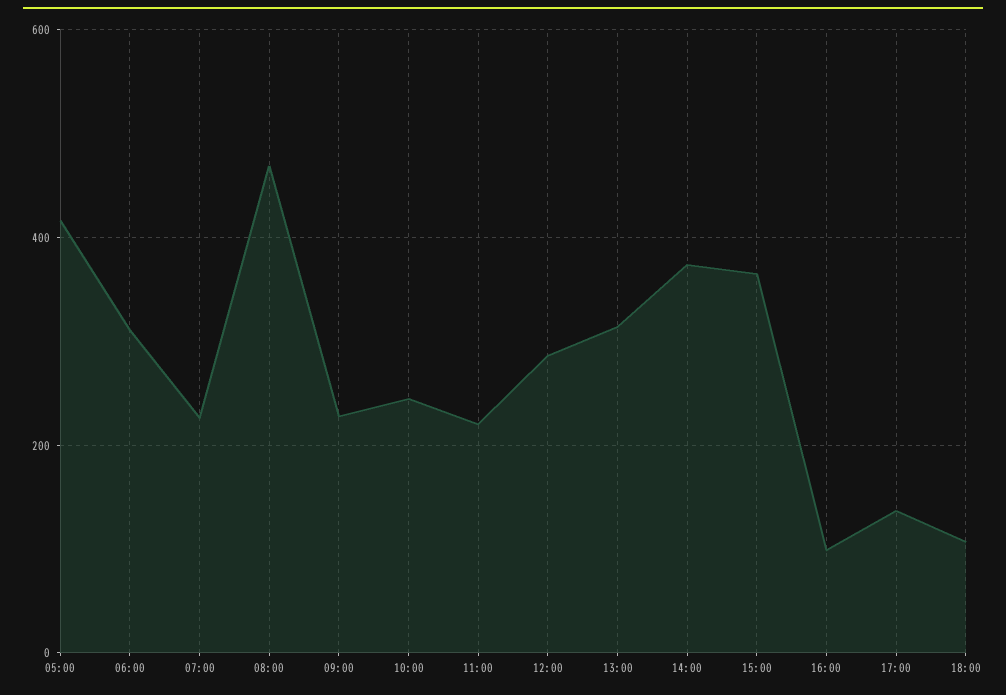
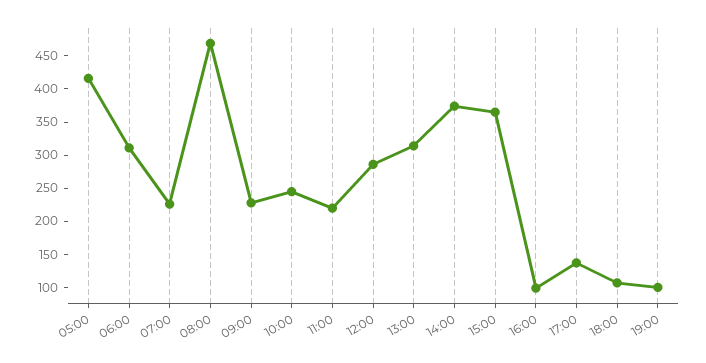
19:00: none -> 100

